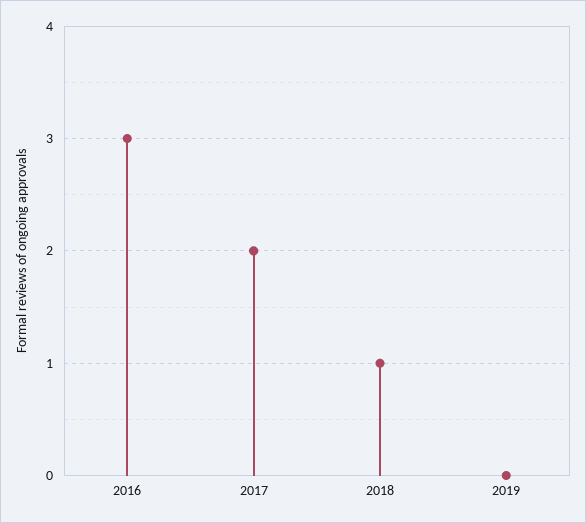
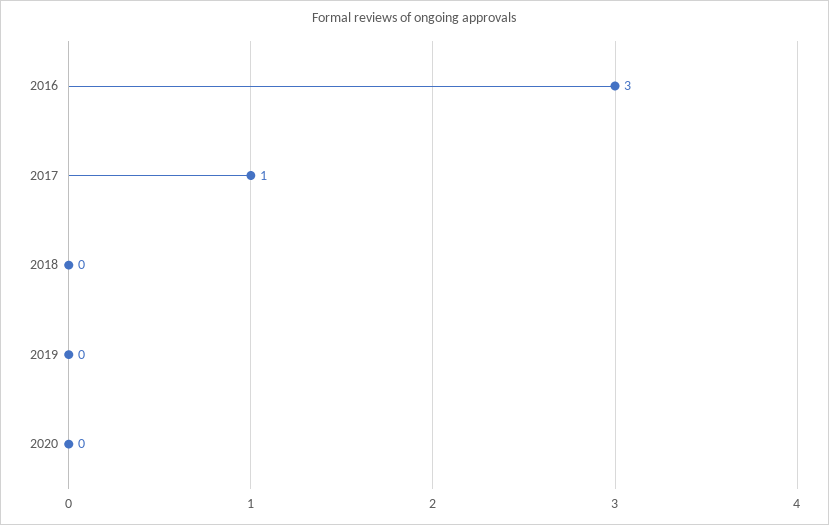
2017: 2 -> 1
2018: 1 -> 0
2020: none -> 0

